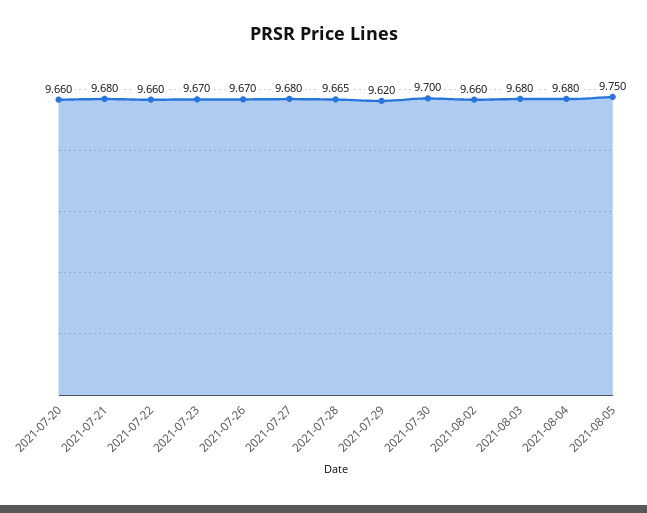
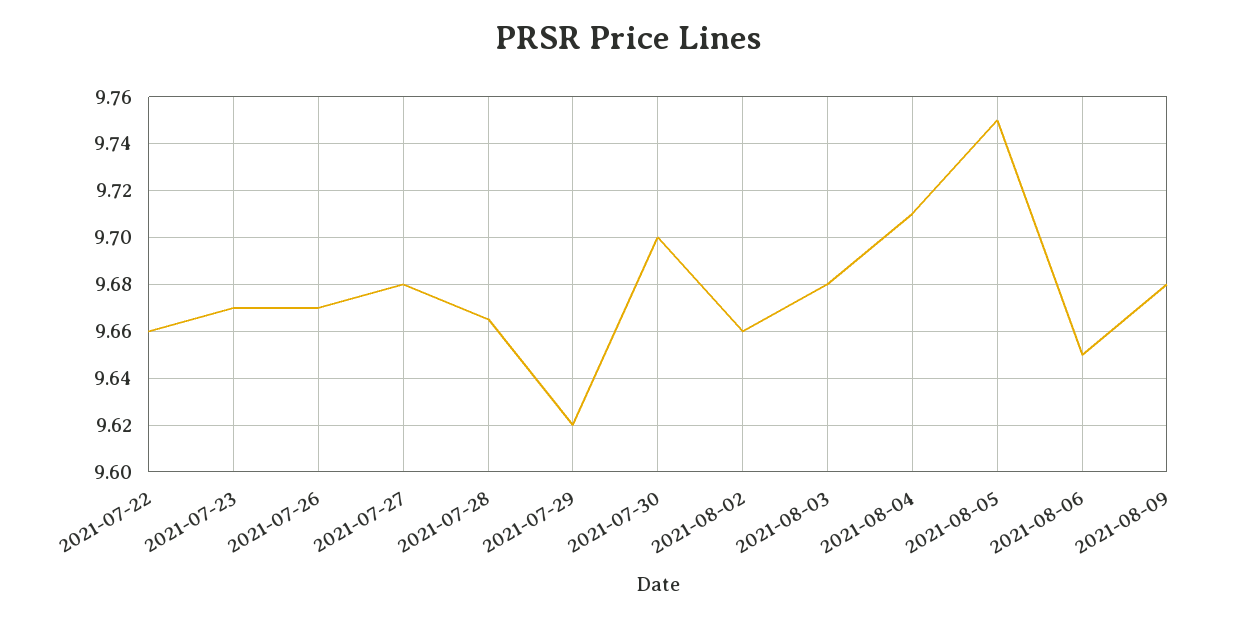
2021-07-20: 9.66 -> none
2021-07-21: 9.68 -> none
2021-08-04: 9.68 -> 9.71
2021-08-06: none -> 9.65
2021-08-09: none -> 9.68

